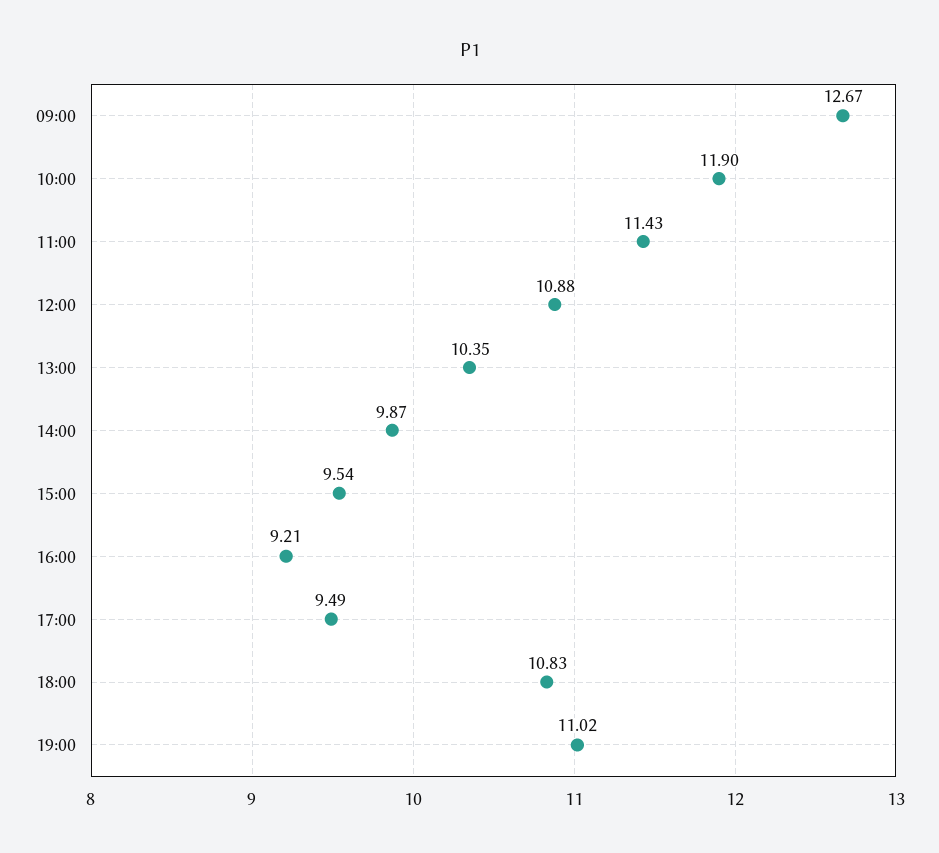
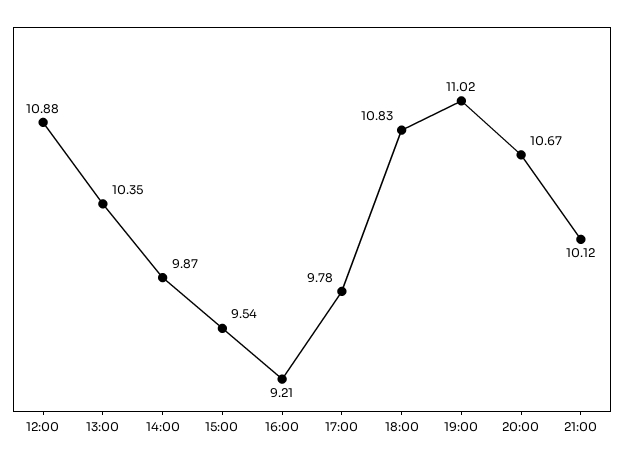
09:00: 12.67 -> none
10:00: 11.9 -> none
11:00: 11.43 -> none
17:00: 9.49 -> 9.78
20:00: none -> 10.67
21:00: none -> 10.12

